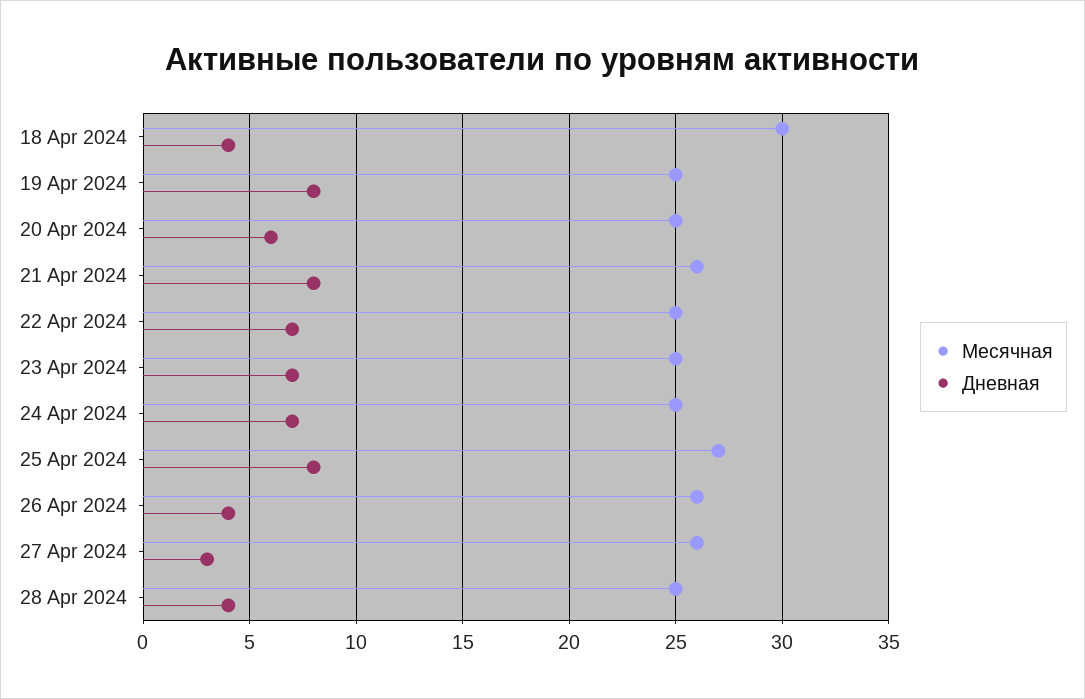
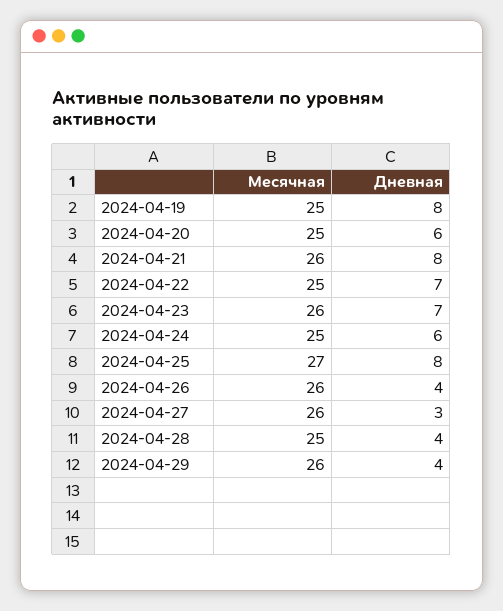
Месячная, 18 Apr 2024: 30 -> none
Дневная, 18 Apr 2024: 4 -> none
Месячная, 23 Apr 2024: 25 -> 26
Дневная, 24 Apr 2024: 7 -> 6
Месячная, 2024-04-29: none -> 26
Дневная, 2024-04-29: none -> 4

